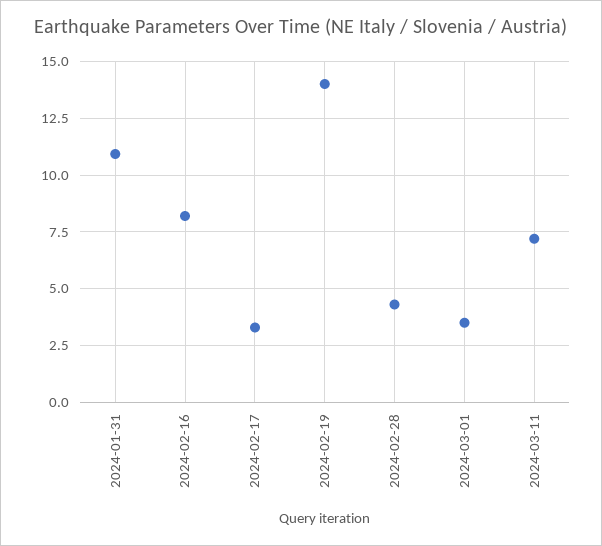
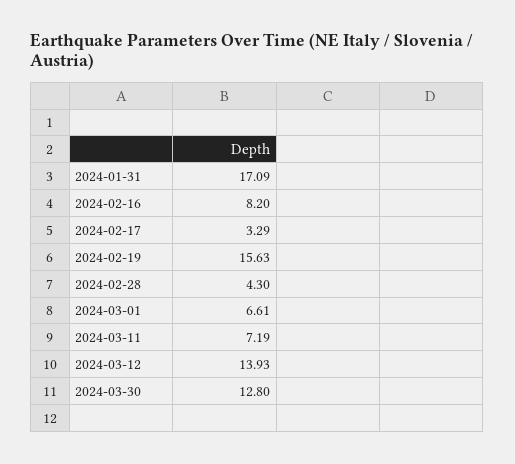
2024-01-31: 11 -> 17.09
2024-02-19: 14 -> 15.63
2024-03-01: 3.5 -> 6.61
2024-03-12: none -> 13.93
2024-03-30: none -> 12.8

